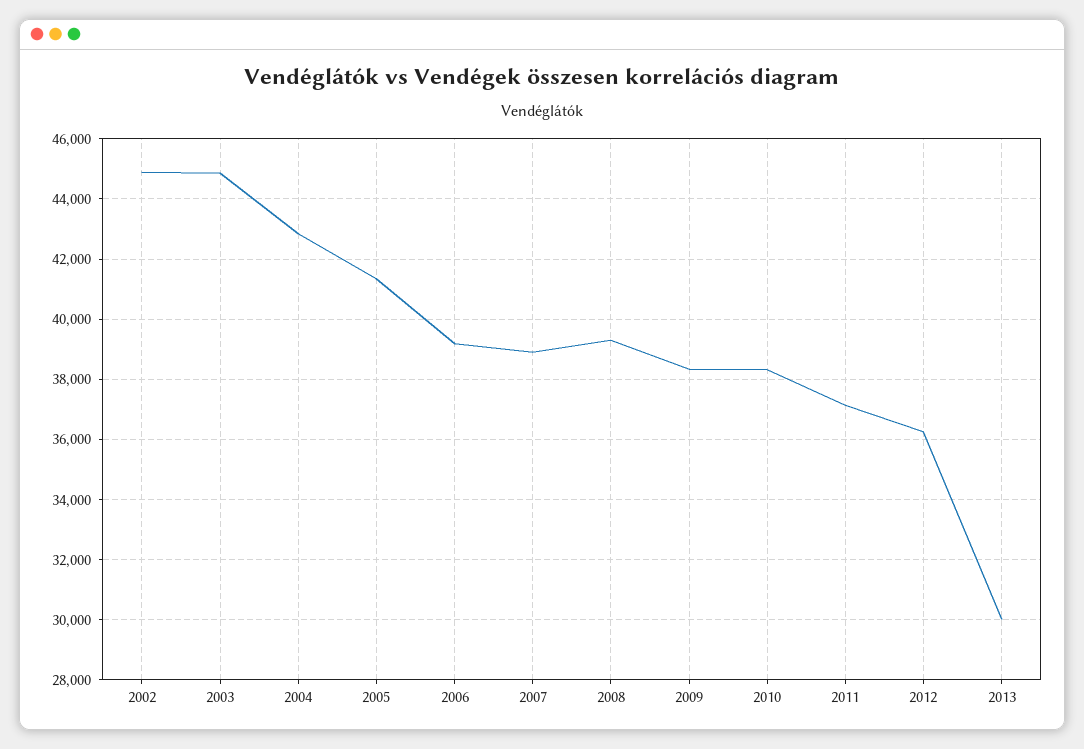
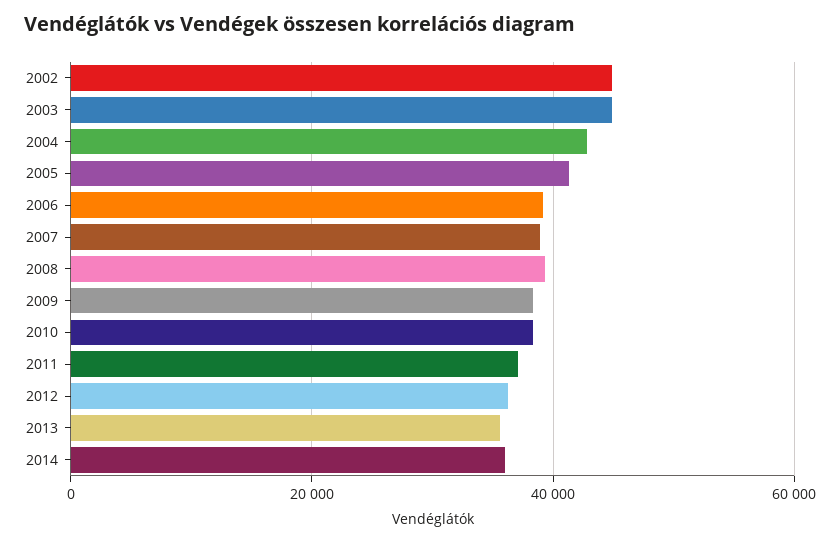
2013: 30000 -> 36000
2014: none -> 36000

